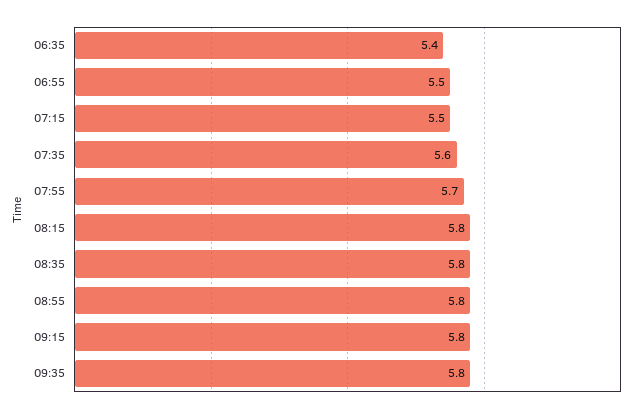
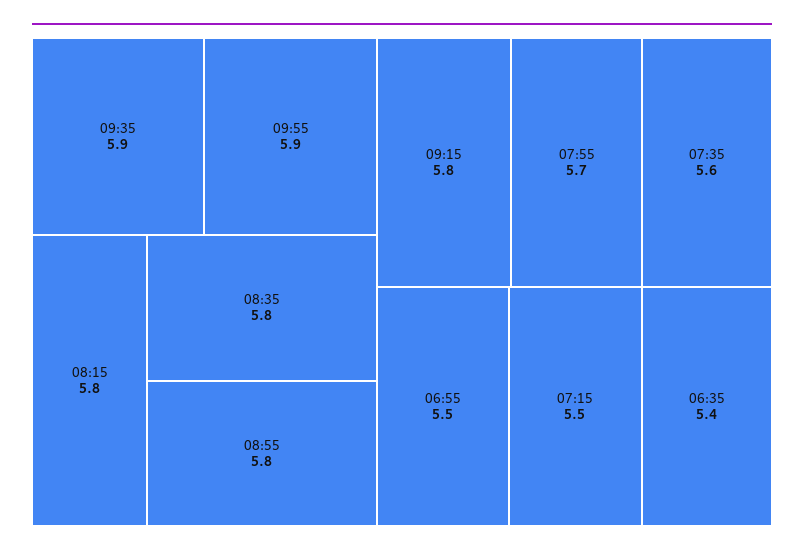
09:35: 5.8 -> 5.9
09:55: none -> 5.9

